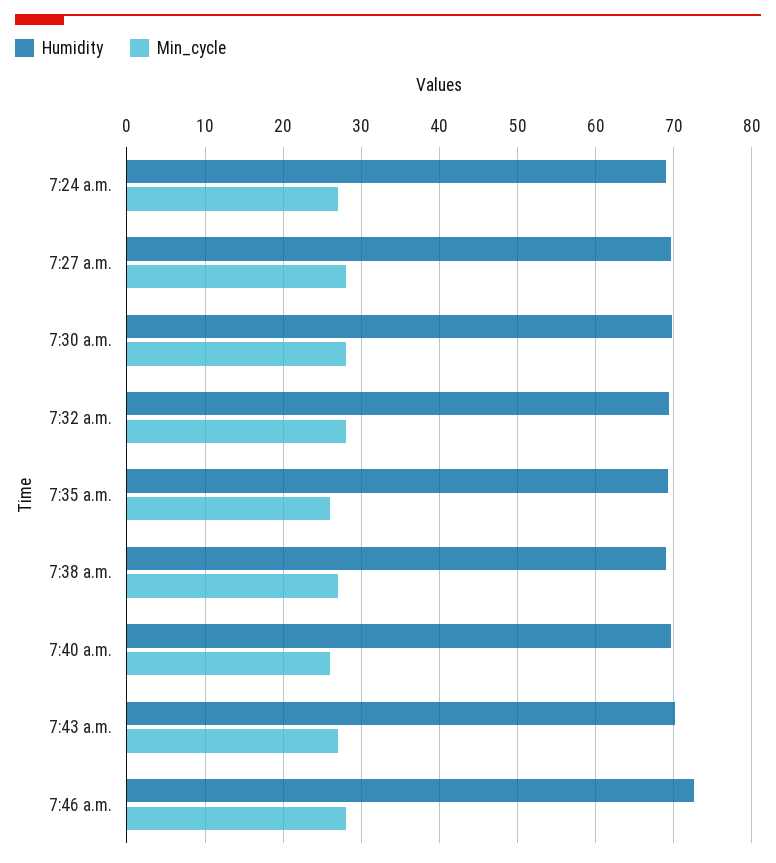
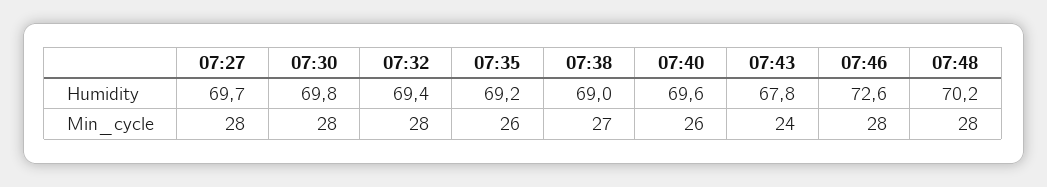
Humidity, 7:24 a.m.: 69 -> none
Min_cycle, 7:24 a.m.: 27 -> none
Humidity, 7:43 a.m.: 70 -> 67.8
Min_cycle, 7:43 a.m.: 27 -> 24
Humidity, 07:48: none -> 70.2
Min_cycle, 07:48: none -> 28

